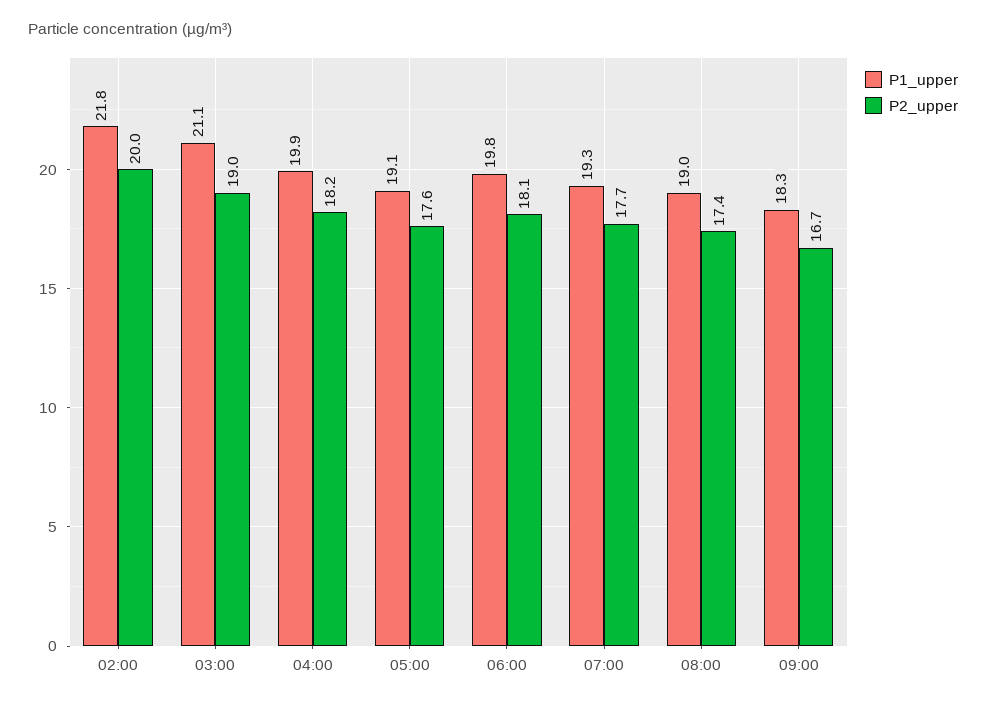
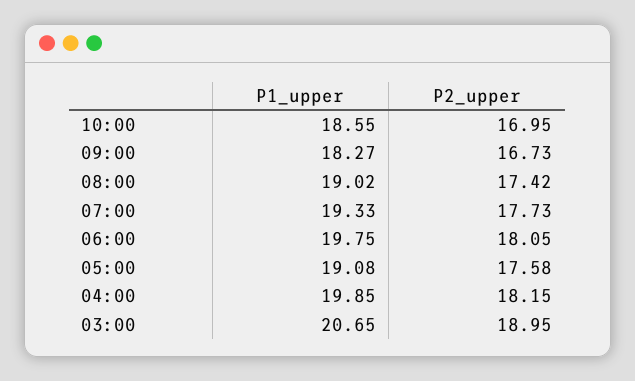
P1_upper, 02:00: 21.8 -> none
P2_upper, 02:00: 20 -> none
P1_upper, 03:00: 21.1 -> 20.65
P1_upper, 10:00: none -> 18.55
P2_upper, 10:00: none -> 16.95

